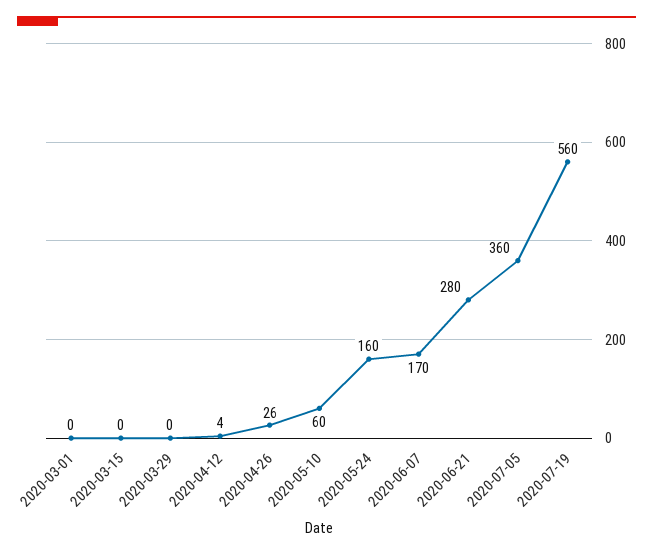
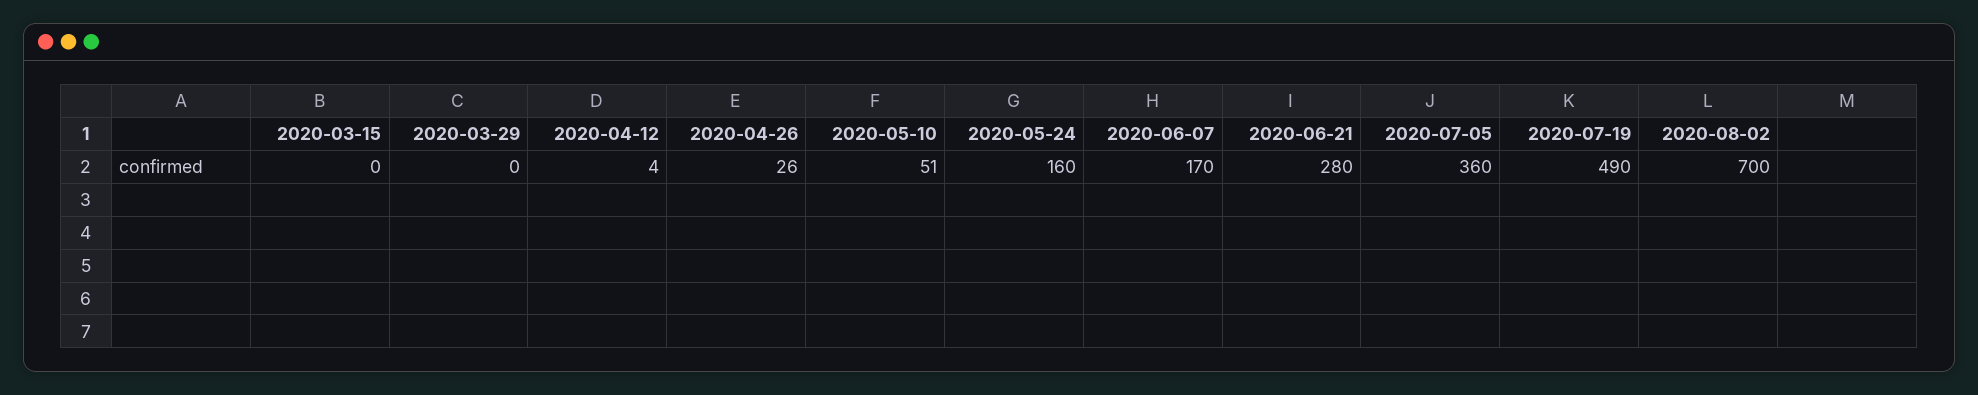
2020-03-01: 0 -> none
2020-05-10: 60 -> 51
2020-07-19: 560 -> 490
2020-08-02: none -> 700

